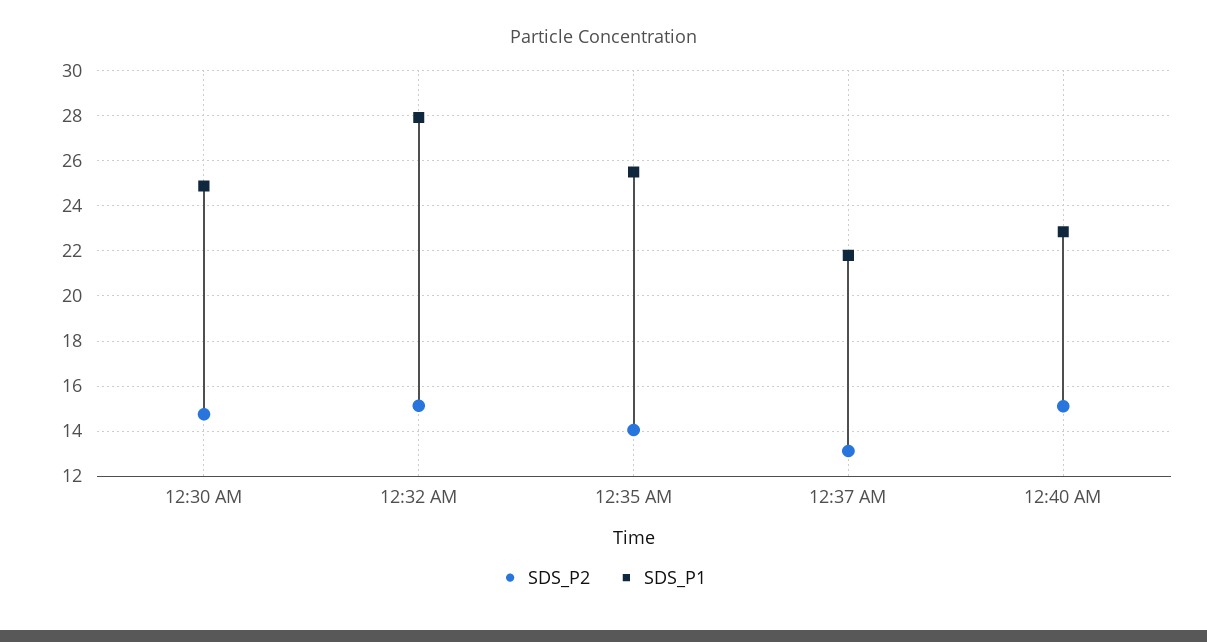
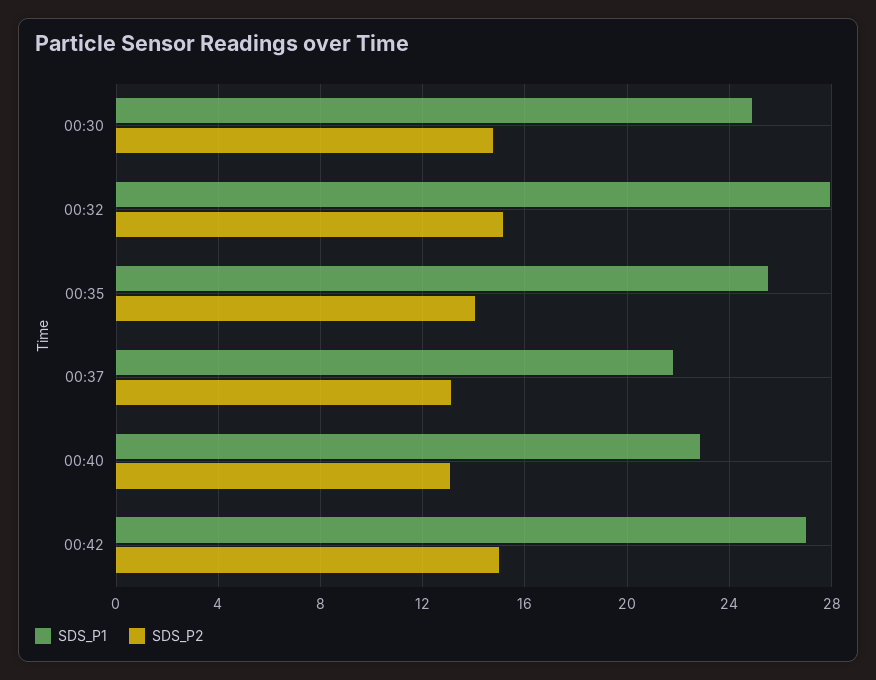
SDS_P2, 12:40 AM: 15 -> 13
SDS_P1, 00:42: none -> 27
SDS_P2, 00:42: none -> 15

